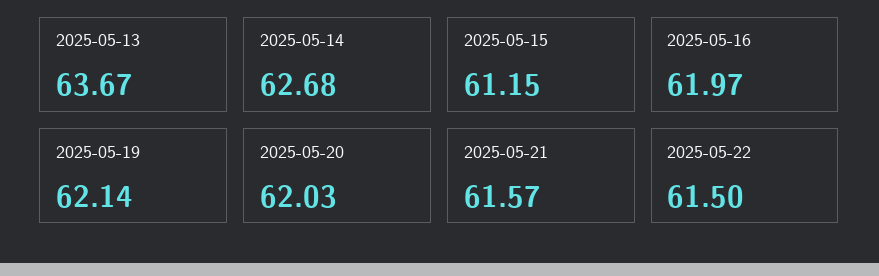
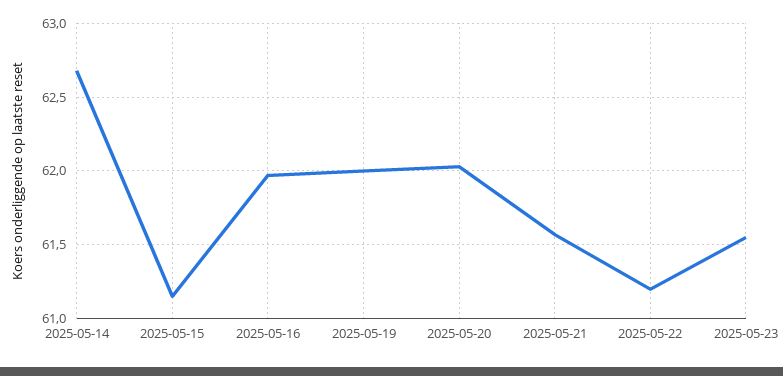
2025-05-13: 63.67 -> none
2025-05-19: 62.14 -> 62
2025-05-22: 61.5 -> 61.2
2025-05-23: none -> 61.55

